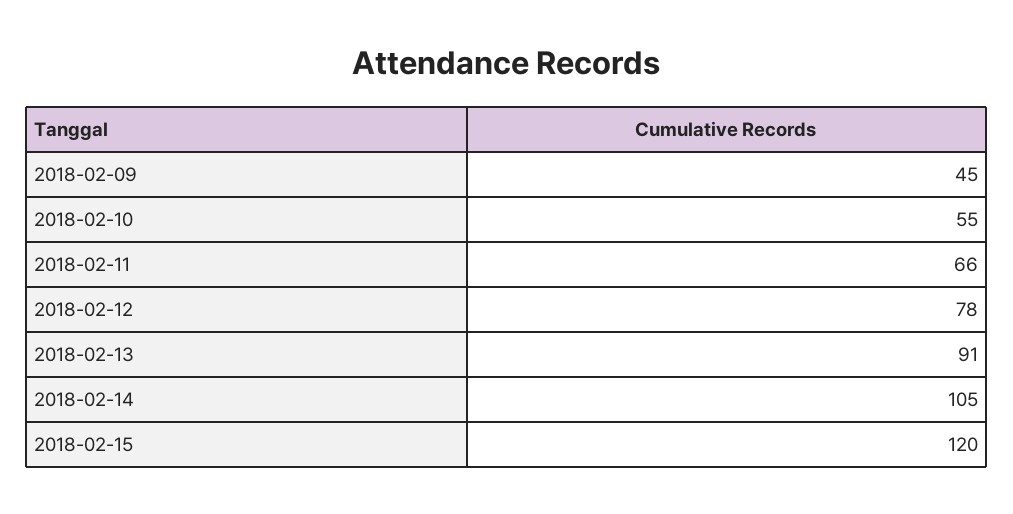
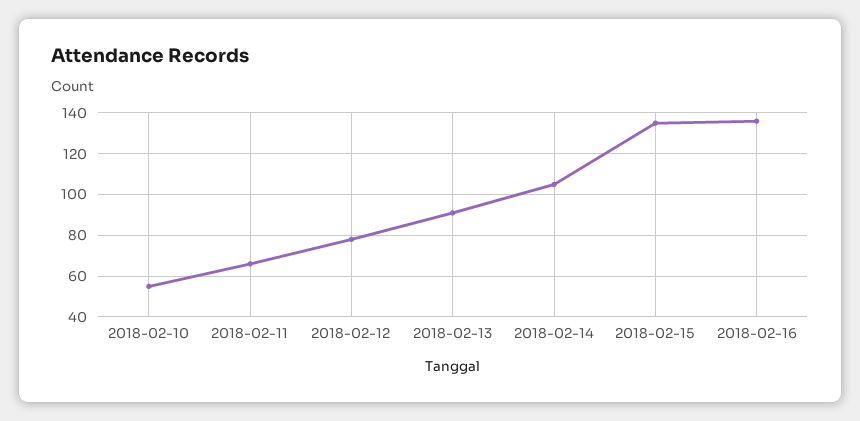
2018-02-09: 45 -> none
2018-02-15: 120 -> 135
2018-02-16: none -> 135

